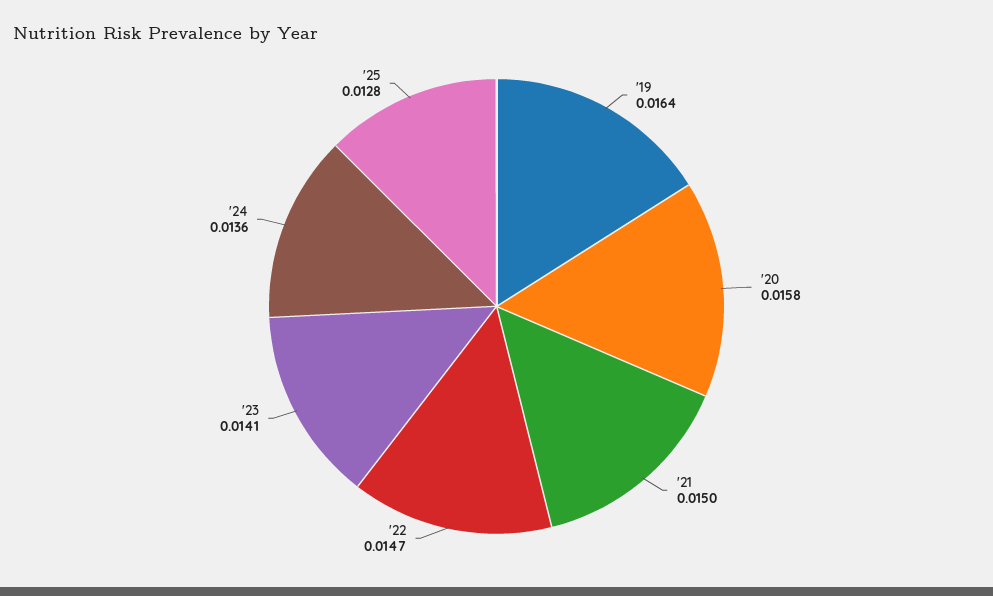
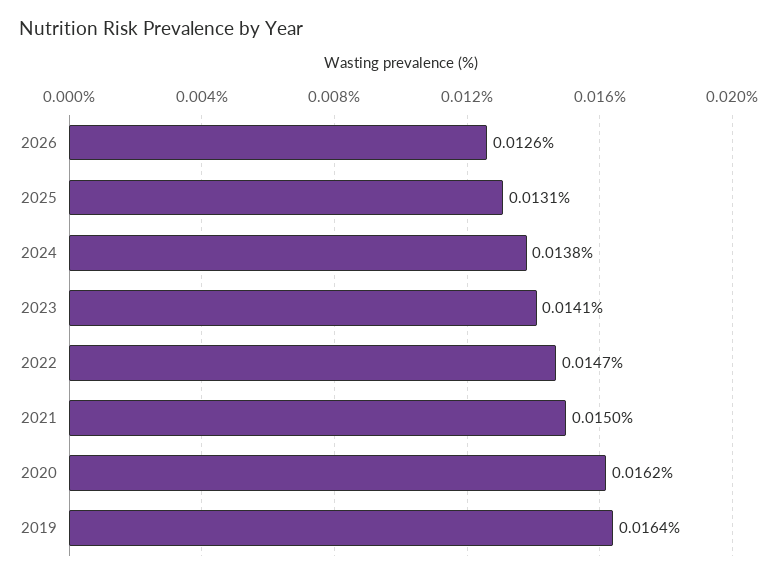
'20: 0.0158 -> 0.0162
'24: 0.0136 -> 0.0138
'25: 0.0128 -> 0.0131
2026: none -> 0.0126

